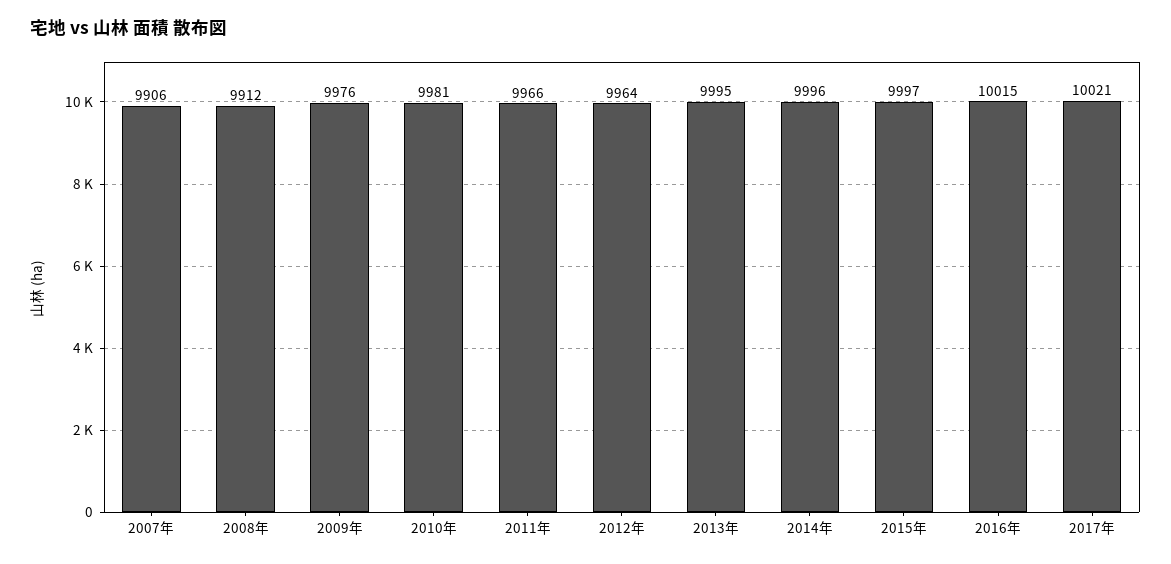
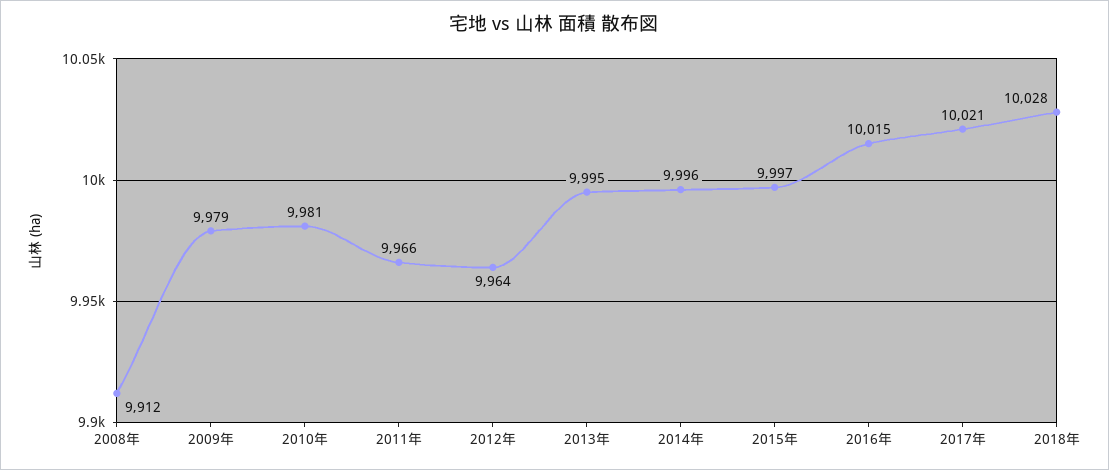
2007年: 9906 -> none
2009年: 9976 -> 9979
2018年: none -> 10028

